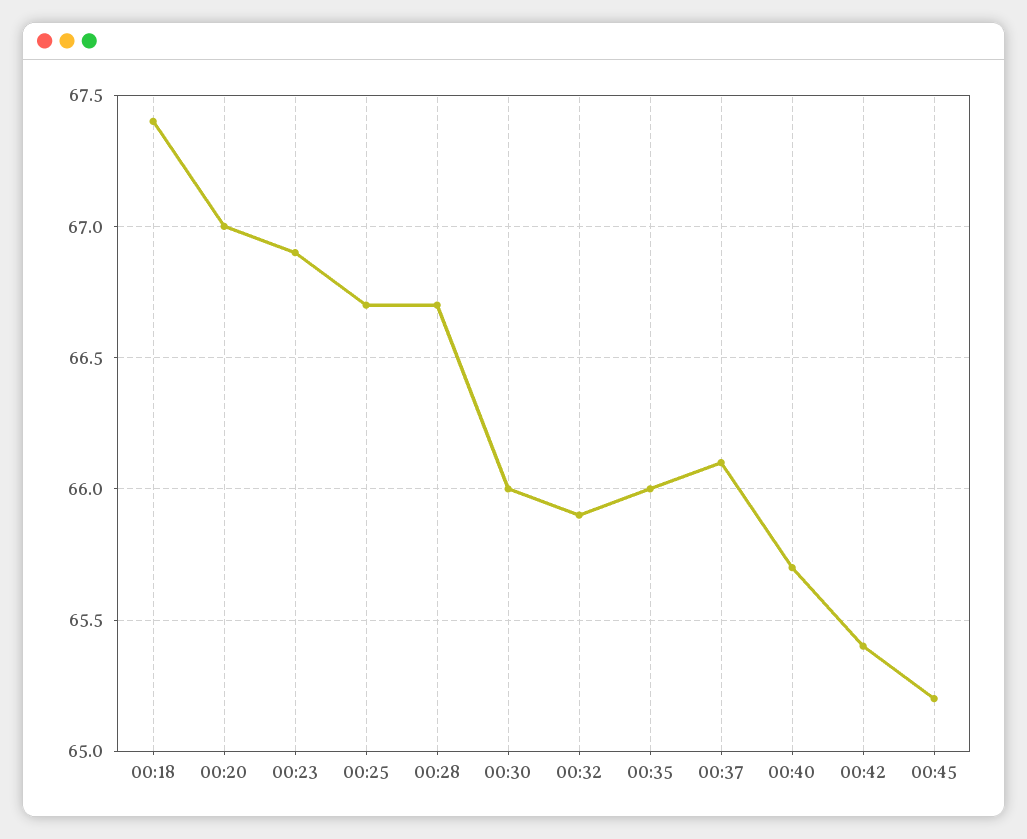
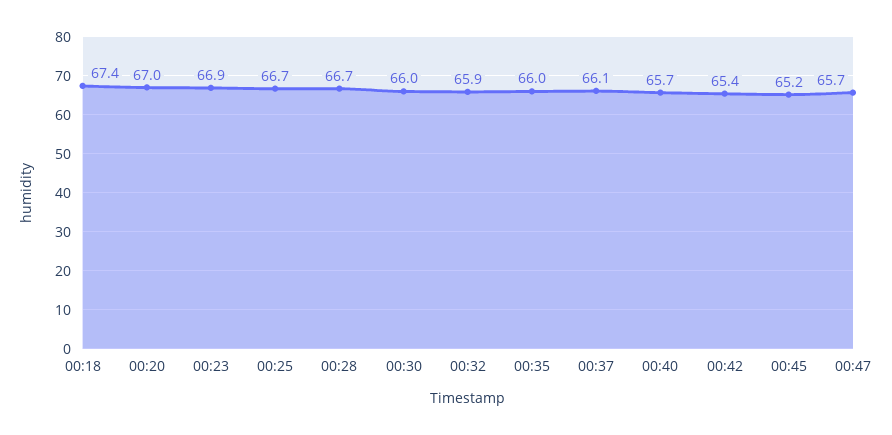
00:47: none -> 65.7

